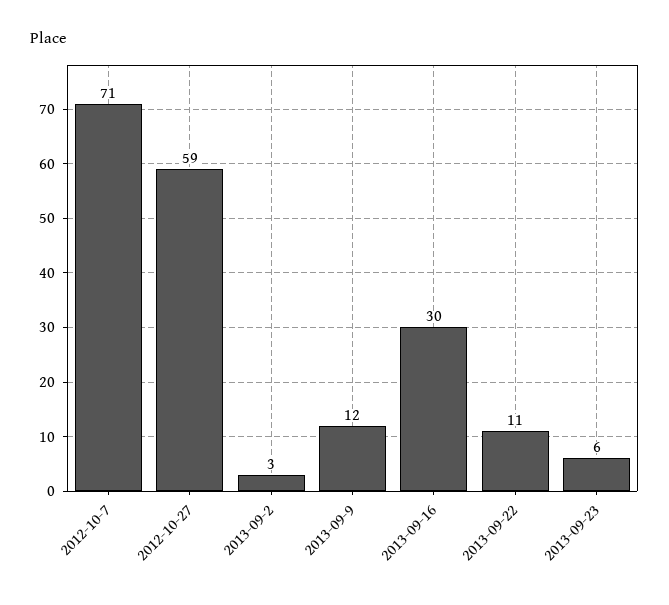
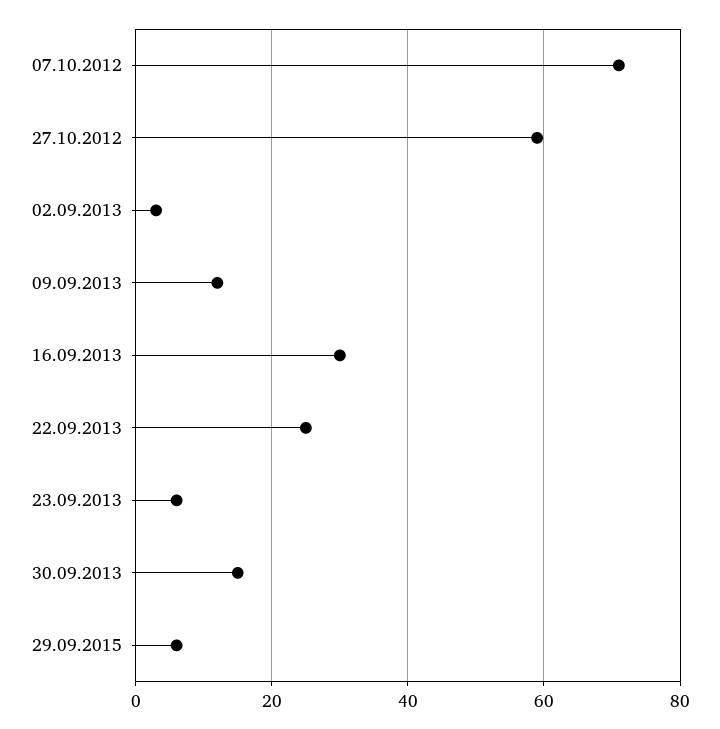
2013-09-22: 11 -> 25
30.09.2013: none -> 15
29.09.2015: none -> 5

